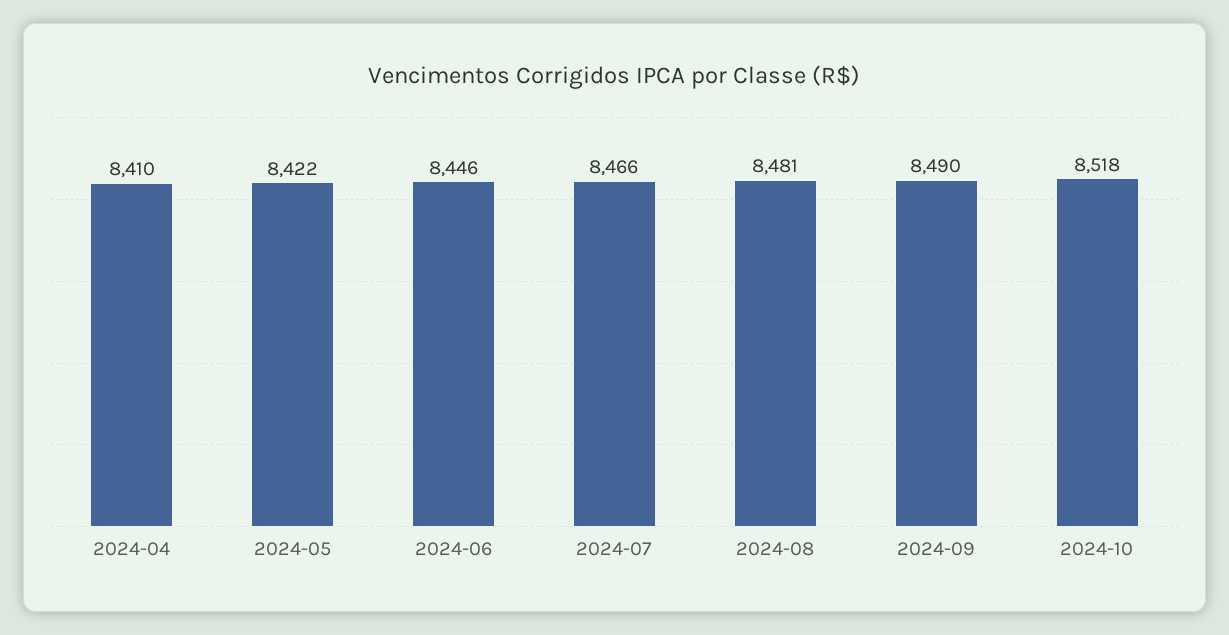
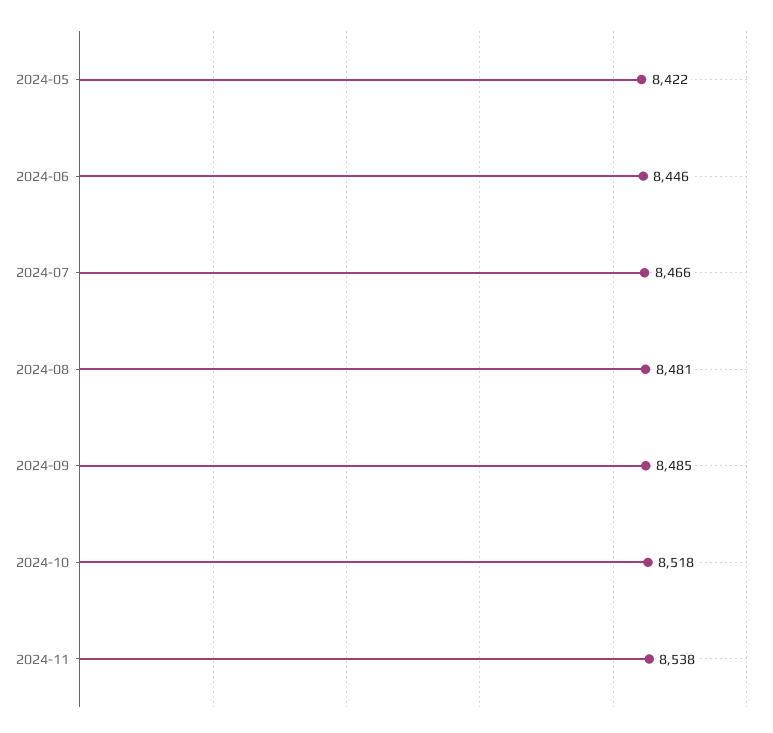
2024-04: 8410 -> none
2024-09: 8490 -> 8485
2024-11: none -> 8538

